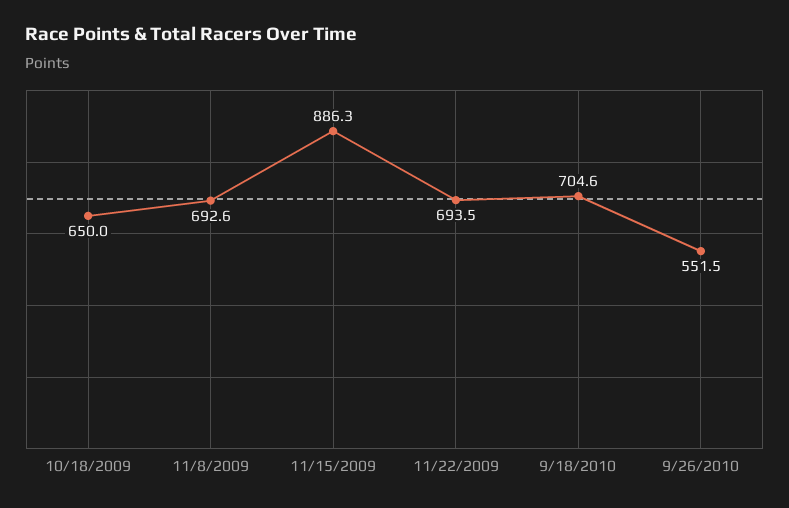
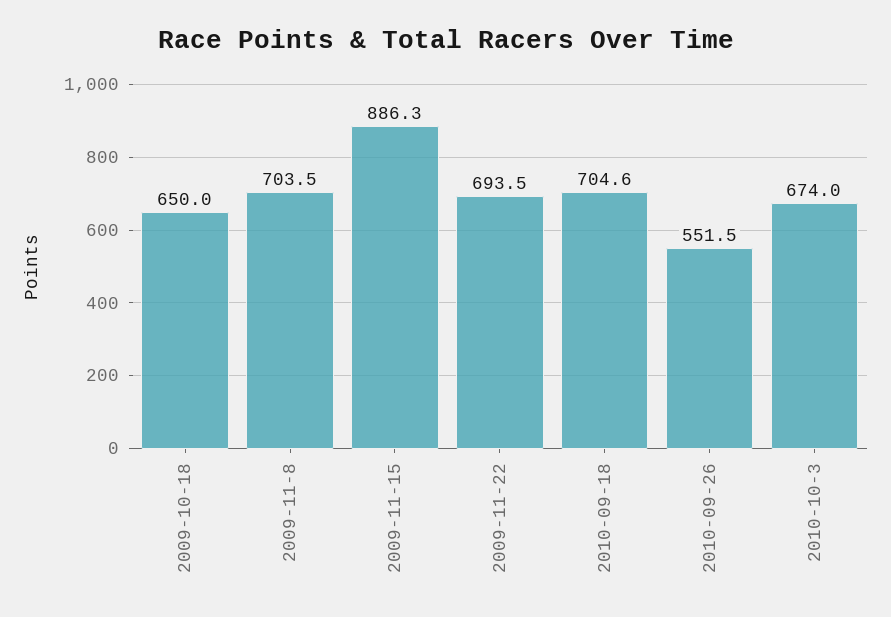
11/8/2009: 692.6 -> 703.5
2010-10-3: none -> 674

